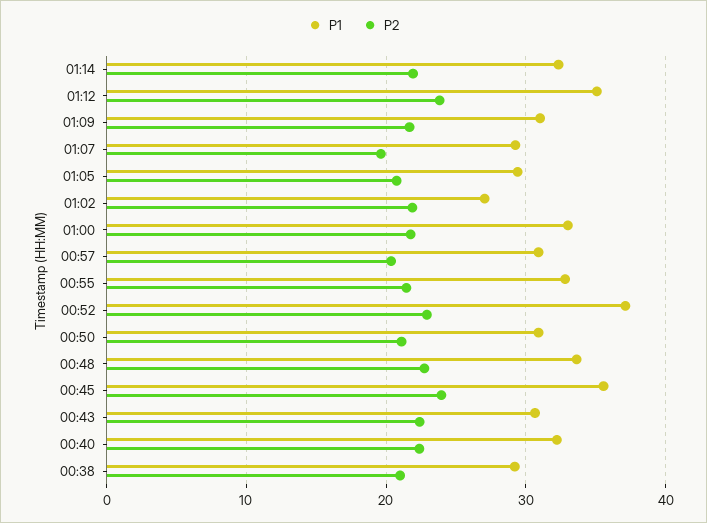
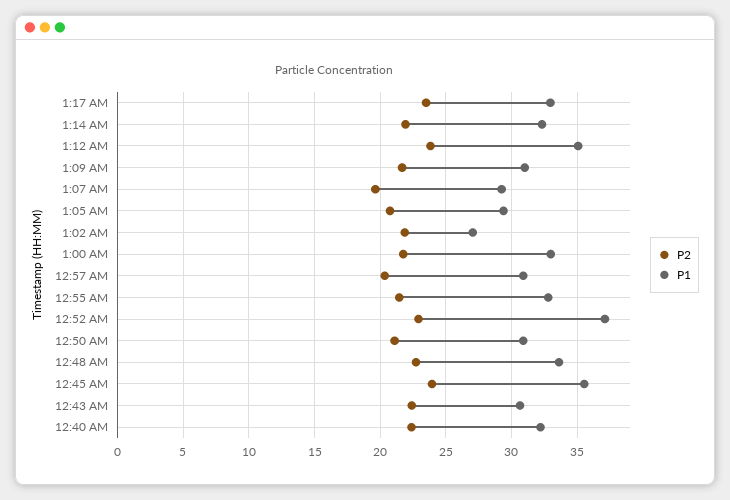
P1, 00:38: 29 -> none
P2, 00:38: 21 -> none
P2, 1:17 AM: none -> 23.5
P1, 1:17 AM: none -> 33

